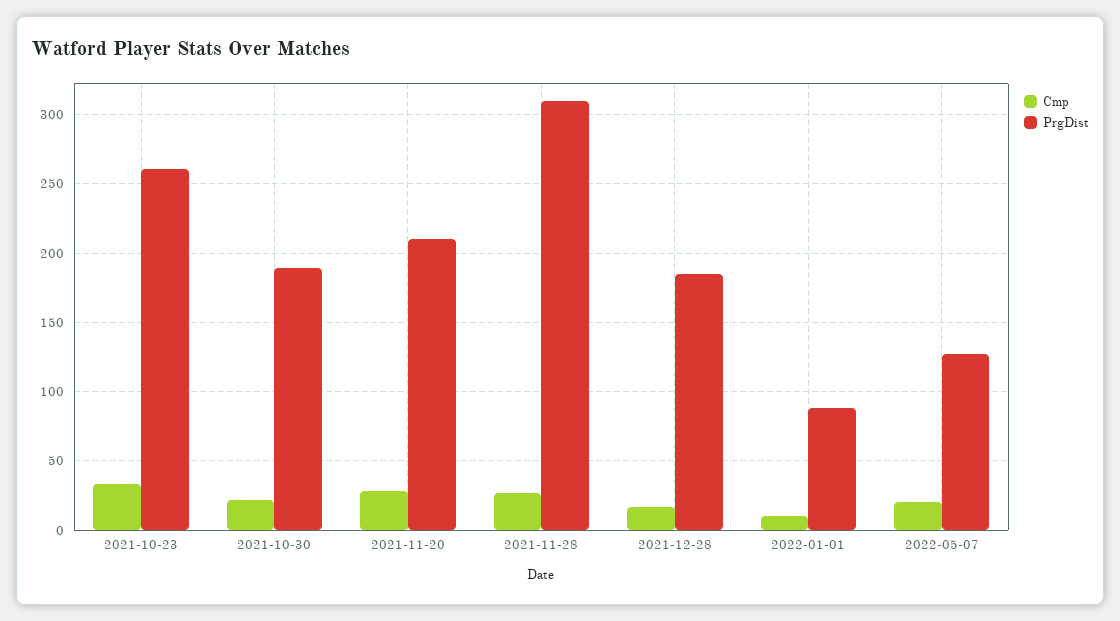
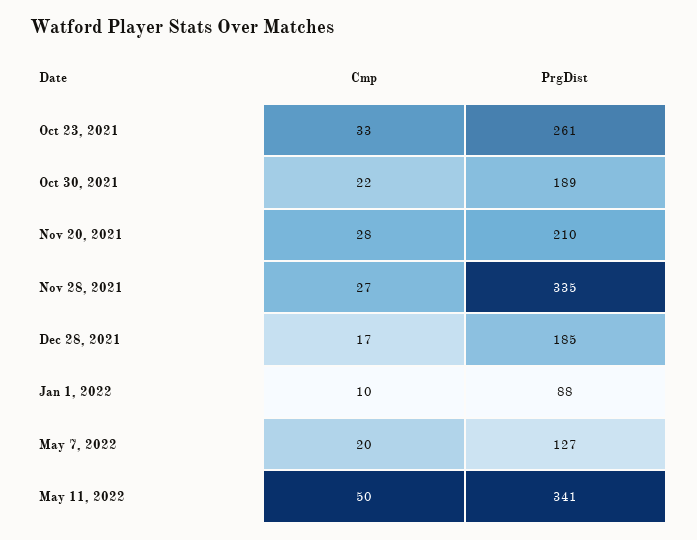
PrgDist, 2021-11-28: 310 -> 335
Cmp, May 11, 2022: none -> 50
PrgDist, May 11, 2022: none -> 341

